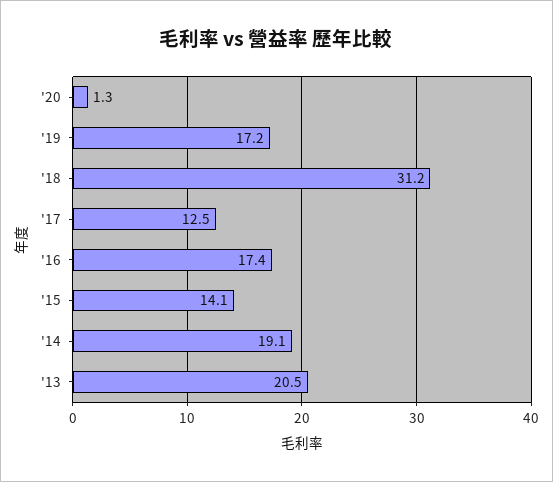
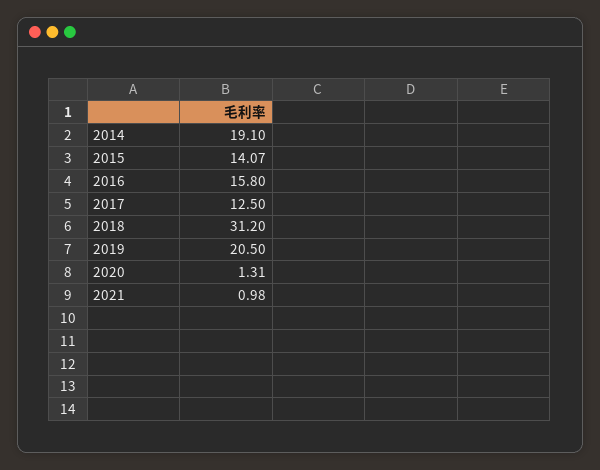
'19: 17.2 -> 20.5
'16: 17.4 -> 15.8
'13: 20.5 -> none
2021: none -> 0.98

